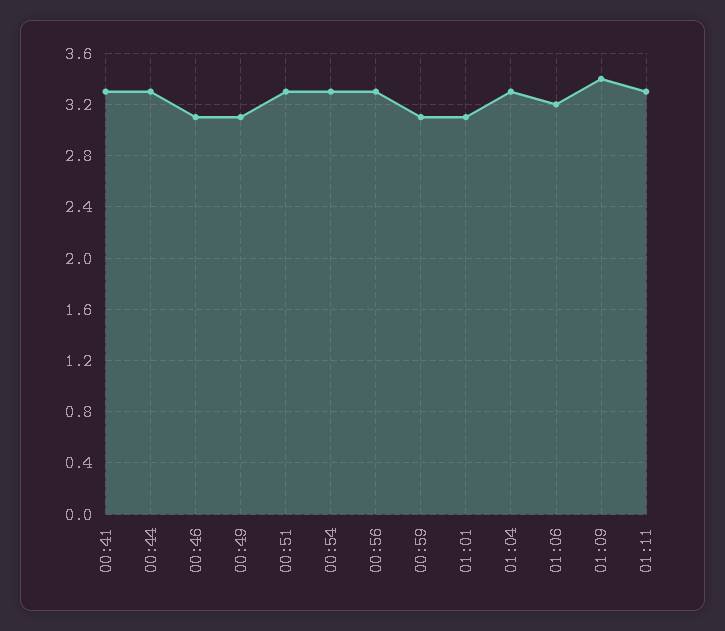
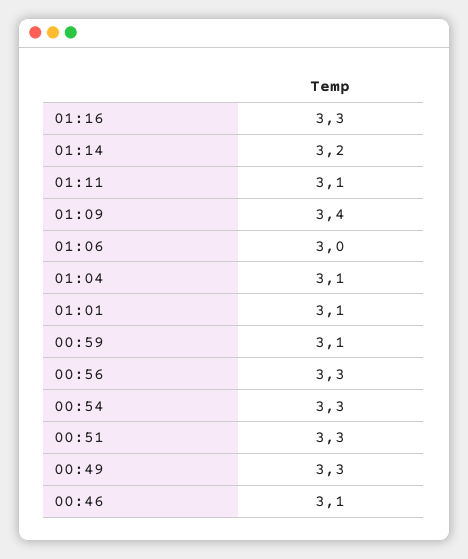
00:41: 3.3 -> none
00:44: 3.3 -> none
00:49: 3.1 -> 3.3
01:04: 3.3 -> 3.1
01:06: 3.2 -> 3
01:11: 3.3 -> 3.1
01:16: none -> 3.3
01:14: none -> 3.2

